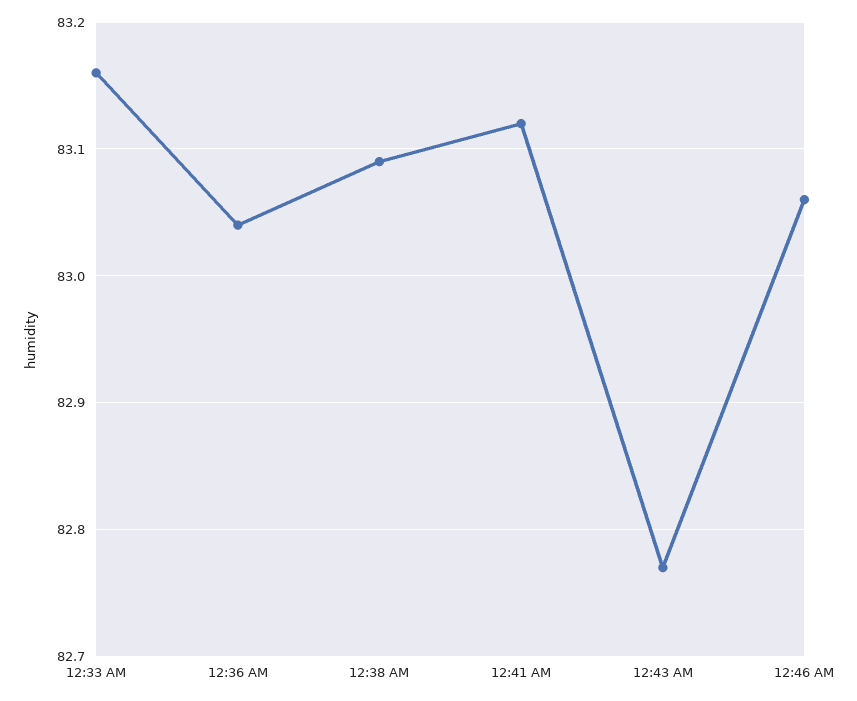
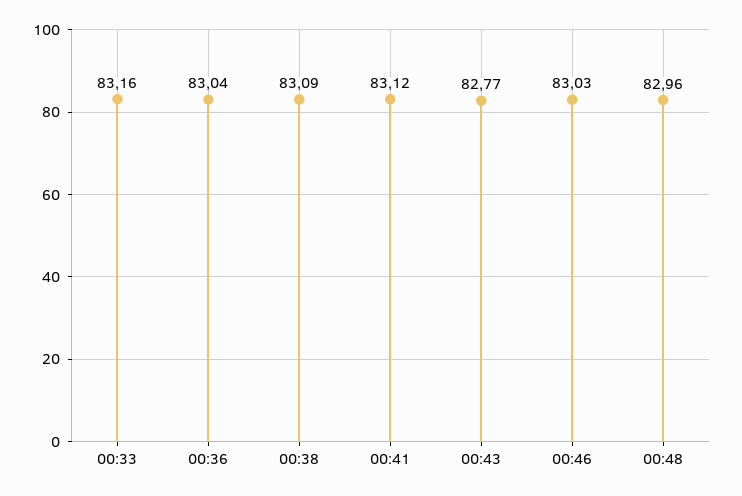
12:46 AM: 83.06 -> 83.03
00:48: none -> 82.96

